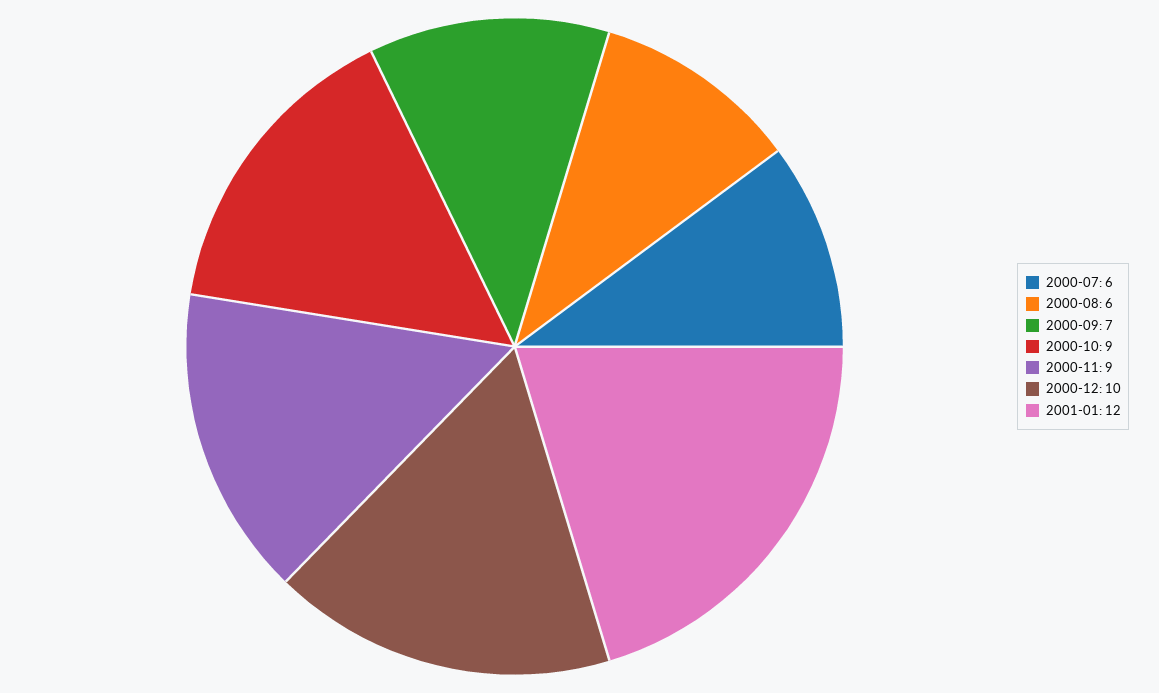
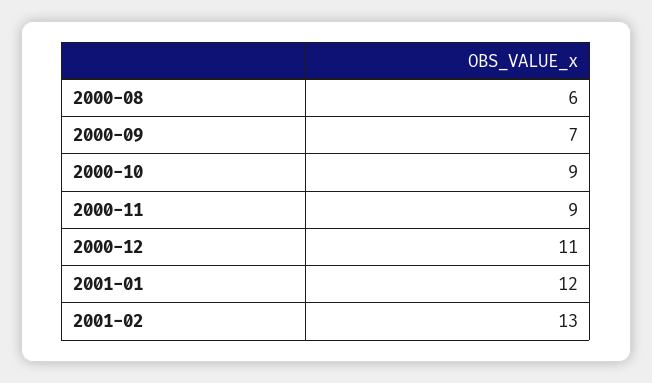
2000-07: 6 -> none
2000-12: 10 -> 11
2001-02: none -> 13

